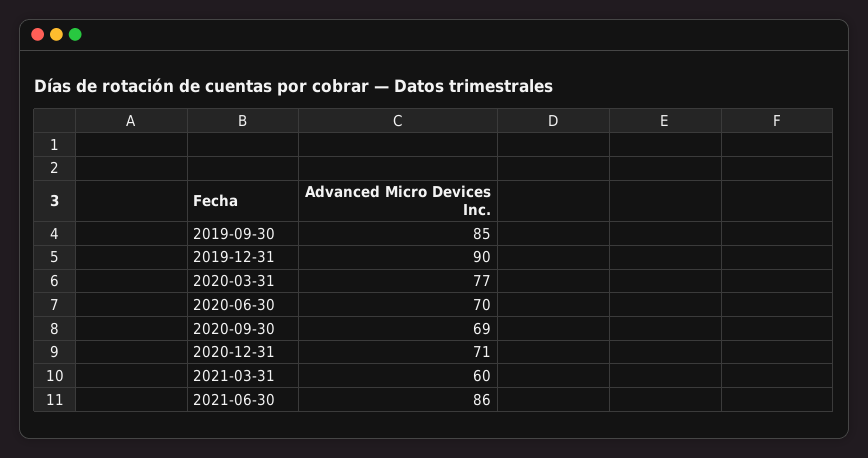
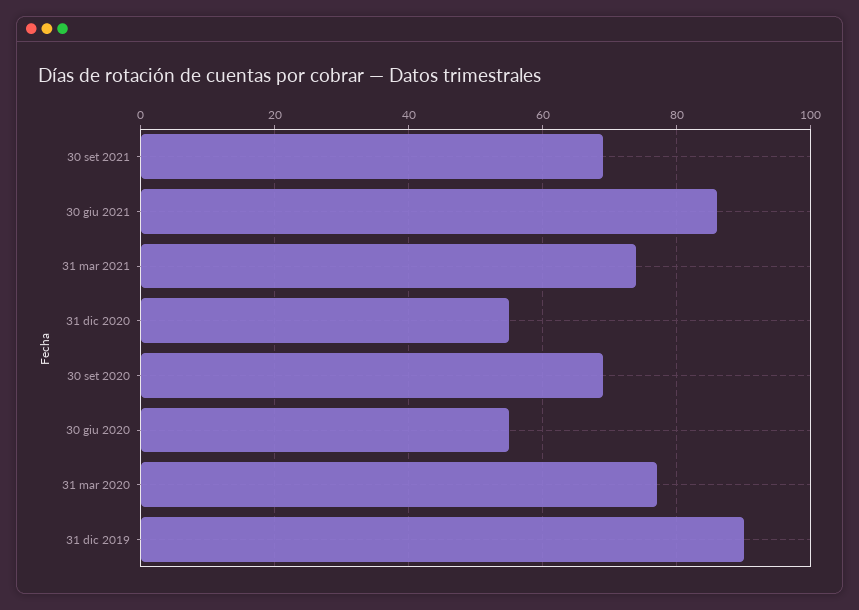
2019-09-30: 85 -> none
2020-06-30: 70 -> 55
2020-12-31: 71 -> 55
2021-03-31: 60 -> 75
30 set 2021: none -> 70

